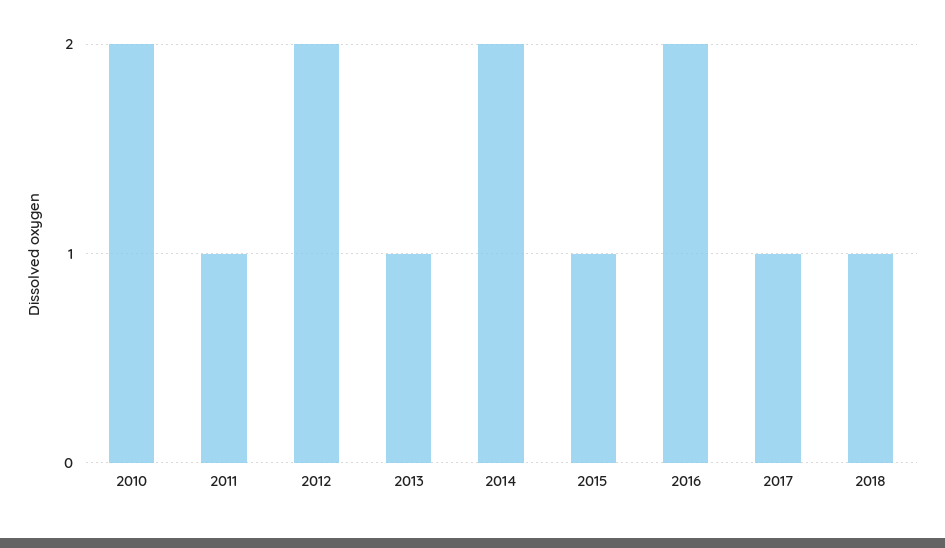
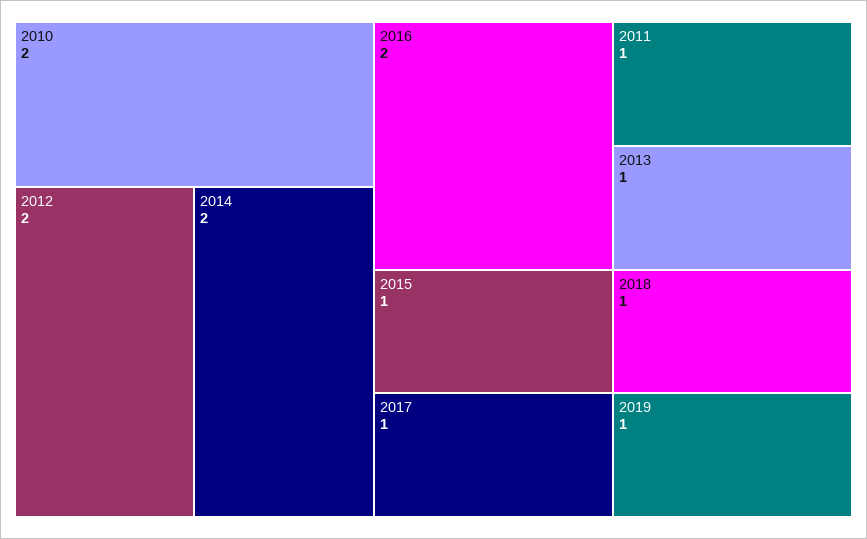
2019: none -> 1

